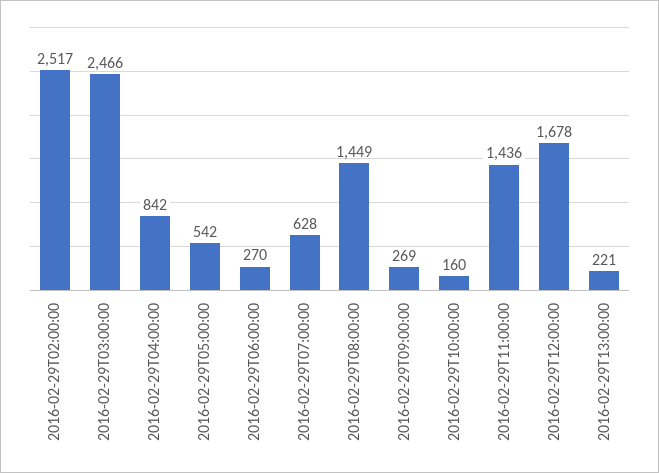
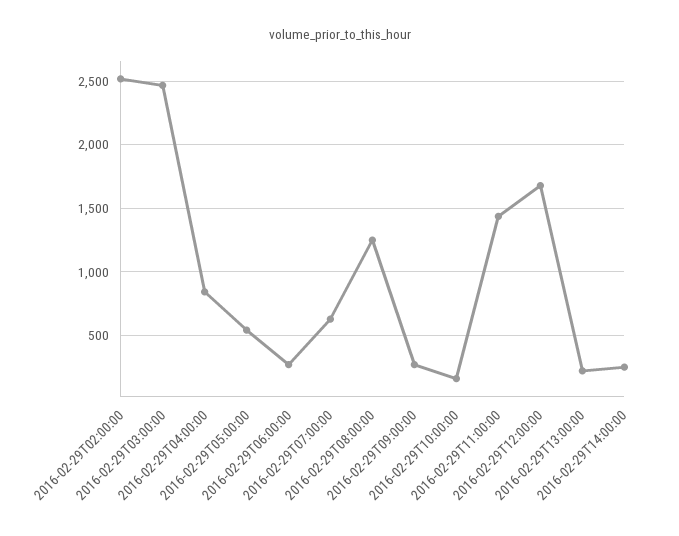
2016-02-29T08:00:00: 1449 -> 1250
2016-02-29T14:00:00: none -> 250

